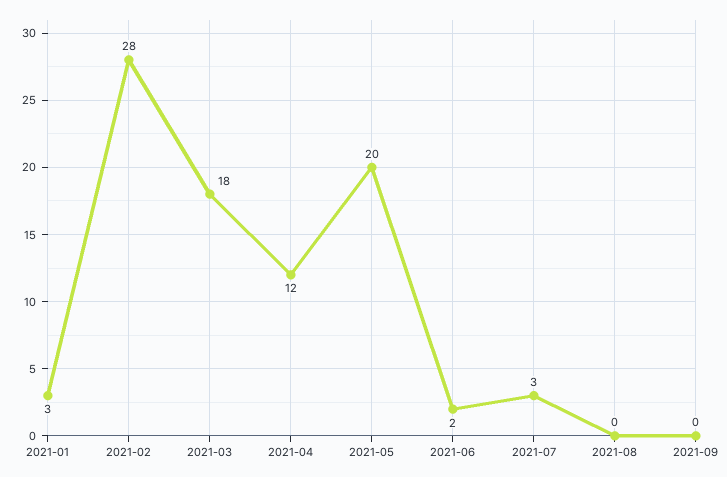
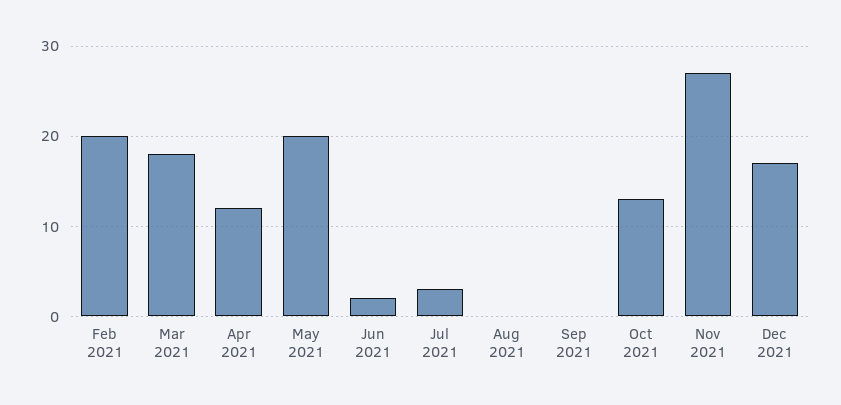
2021-01: 3 -> none
2021-02: 28 -> 20
Oct 2021: none -> 13
Nov 2021: none -> 27
Dec 2021: none -> 17

